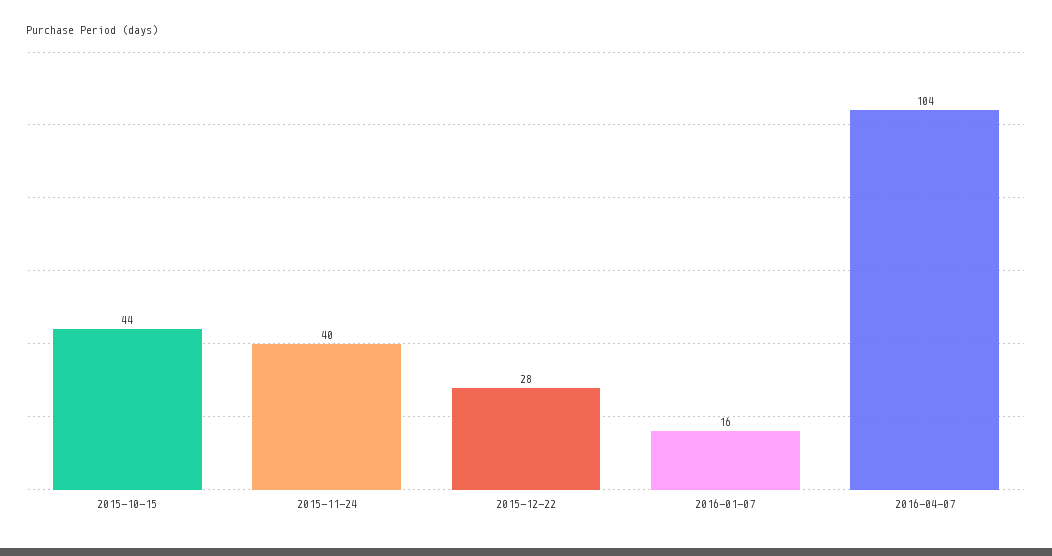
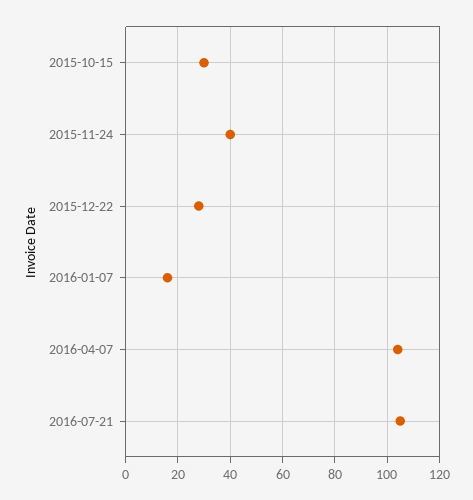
2015-10-15: 44 -> 30
2016-07-21: none -> 105

